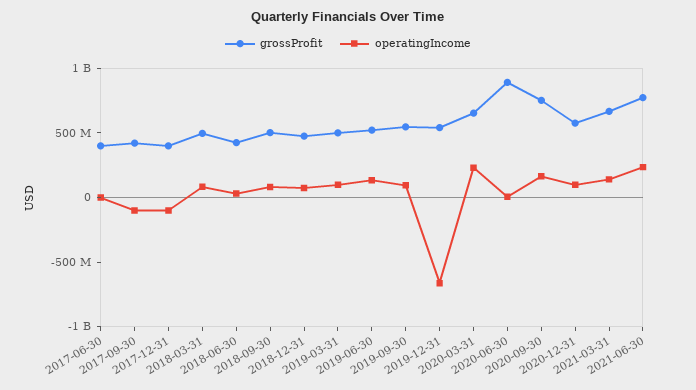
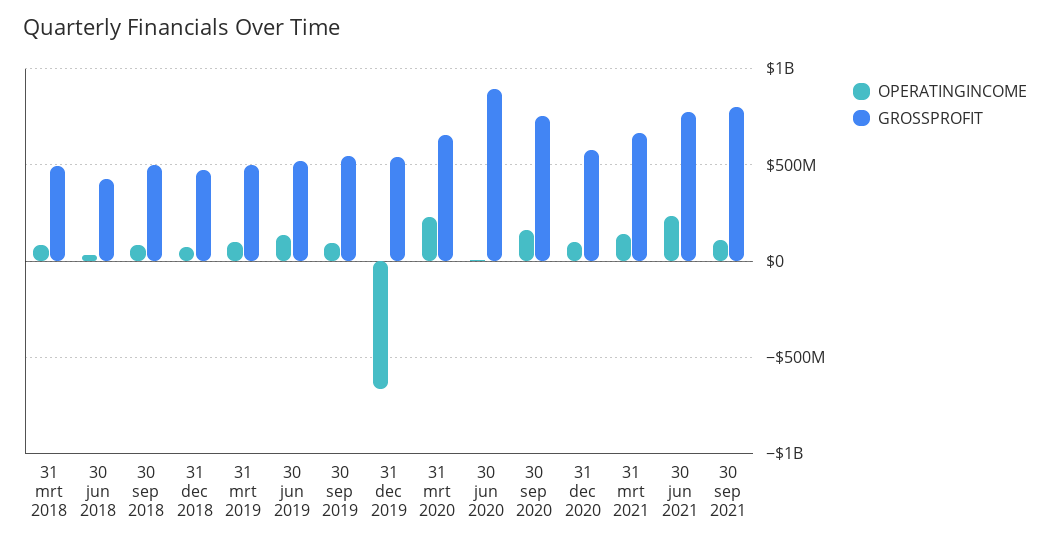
grossProfit, 2017-06-30: 400000000 -> none
operatingIncome, 2017-06-30: 0 -> none
grossProfit, 2017-09-30: 400000000 -> none
operatingIncome, 2017-09-30: -100000000 -> none
grossProfit, 2017-12-31: 400000000 -> none
operatingIncome, 2017-12-31: -100000000 -> none
operatingIncome, 30 sep 2021: none -> 100000000
grossProfit, 30 sep 2021: none -> 800000000

